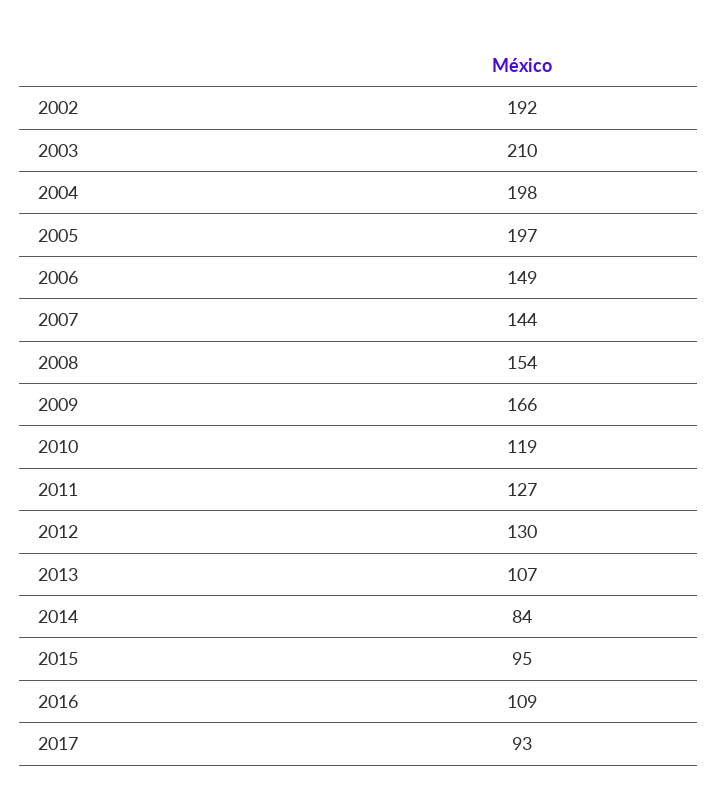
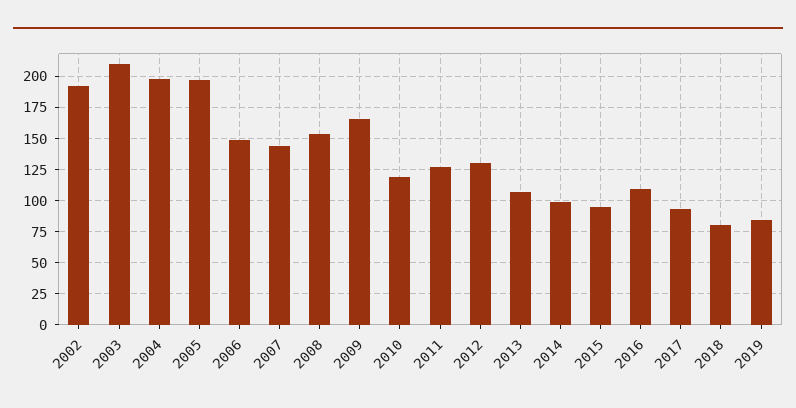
2014: 84 -> 100
2018: none -> 80
2019: none -> 85

